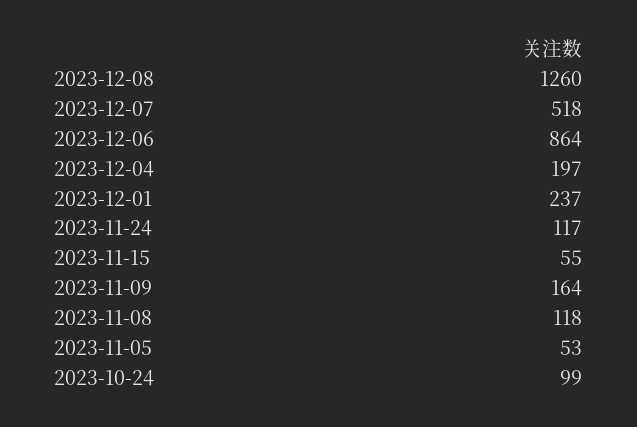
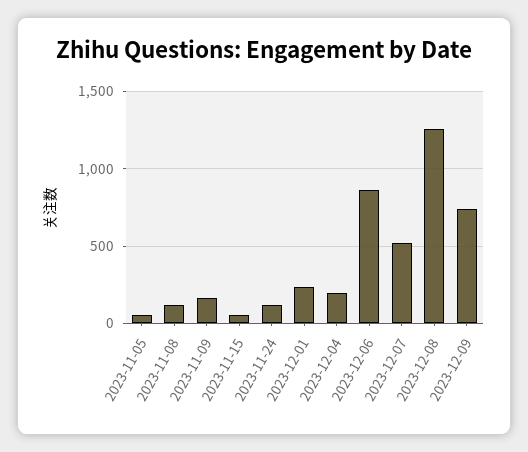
2023-10-24: 99 -> none
2023-12-09: none -> 750

